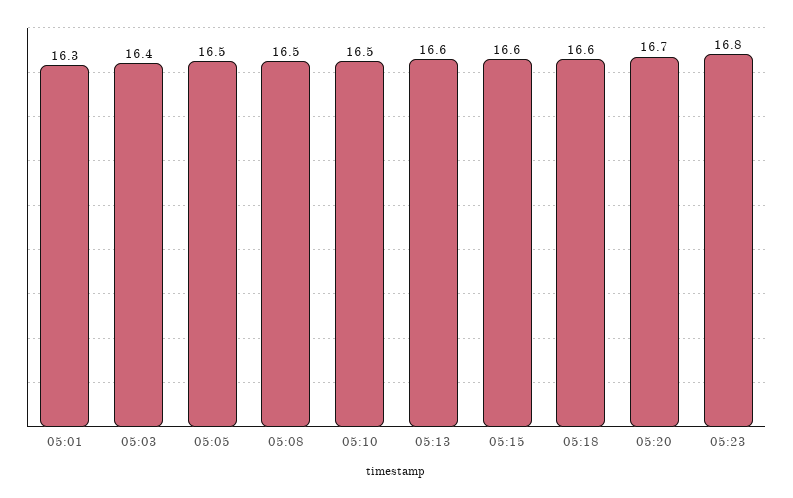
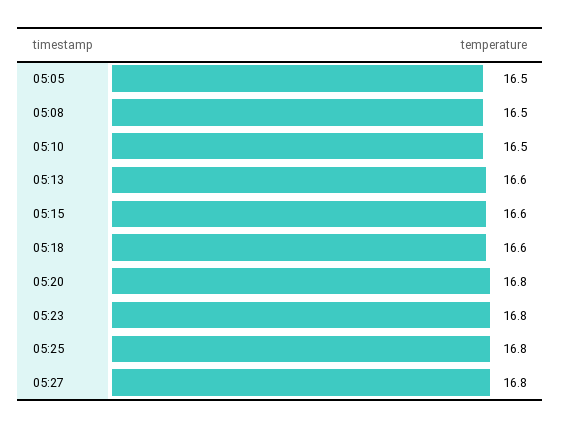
05:01: 16.3 -> none
05:03: 16.4 -> none
05:20: 16.7 -> 16.8
05:25: none -> 16.8
05:27: none -> 16.8

